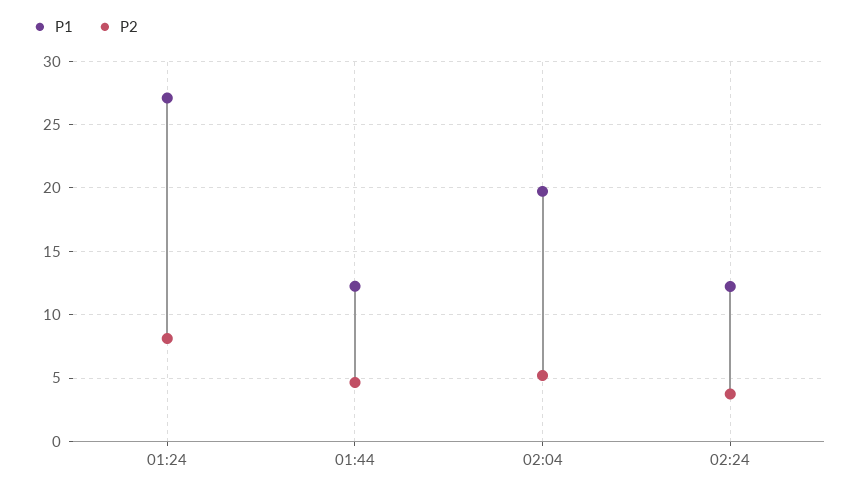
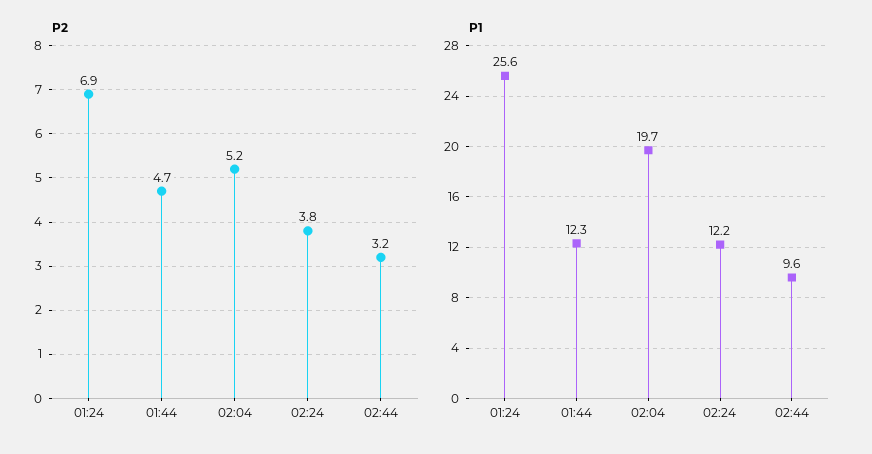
P1, 01:24: 27 -> 25.6
P2, 01:24: 8 -> 6.9
P2, 02:44: none -> 3.2
P1, 02:44: none -> 9.6

